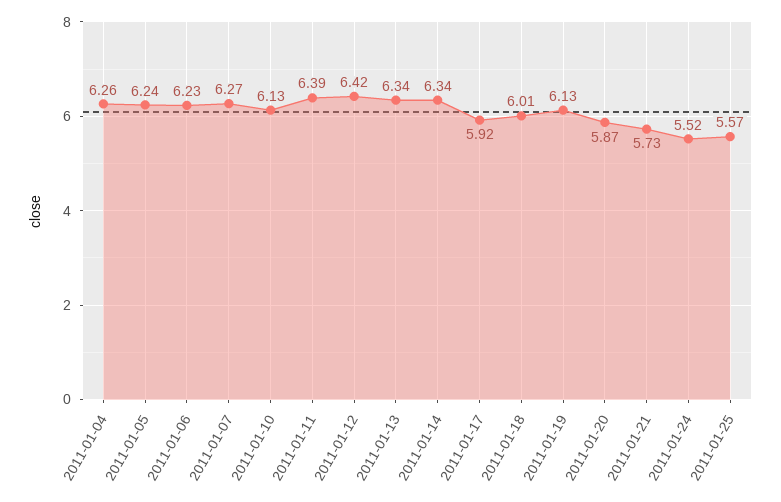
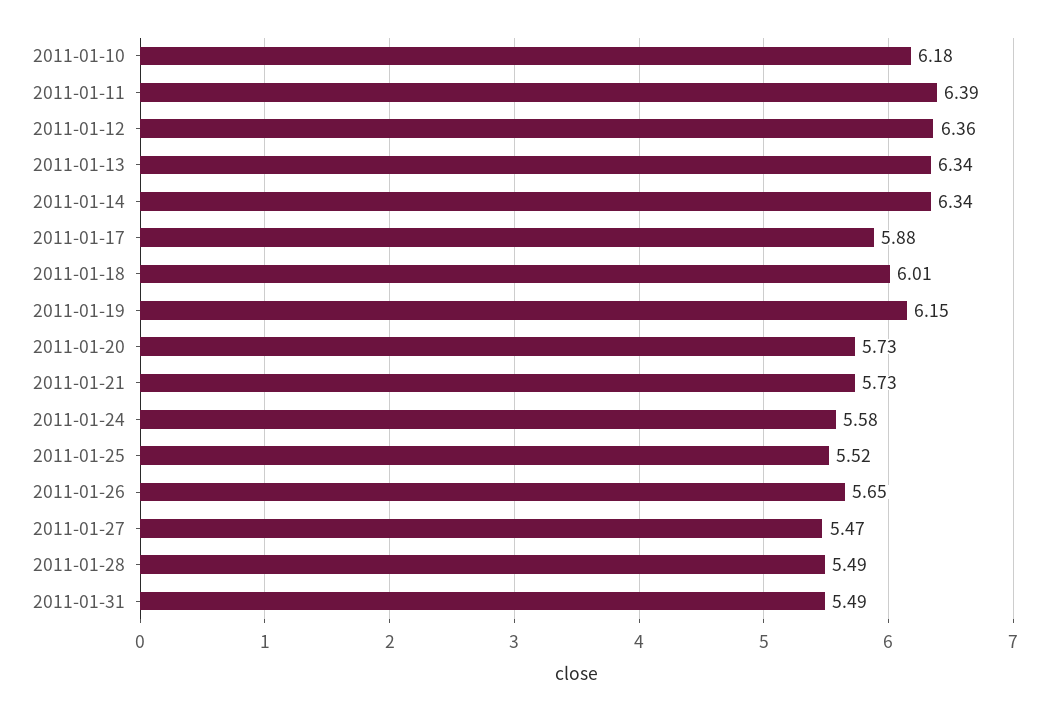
2011-01-04: 6.26 -> none
2011-01-05: 6.24 -> none
2011-01-06: 6.23 -> none
2011-01-07: 6.27 -> none
2011-01-10: 6.13 -> 6.18
2011-01-12: 6.42 -> 6.36
2011-01-17: 5.92 -> 5.88
2011-01-19: 6.13 -> 6.15
2011-01-20: 5.87 -> 5.73
2011-01-24: 5.52 -> 5.58
2011-01-25: 5.57 -> 5.52
2011-01-26: none -> 5.65
2011-01-27: none -> 5.47
2011-01-28: none -> 5.49
2011-01-31: none -> 5.49

